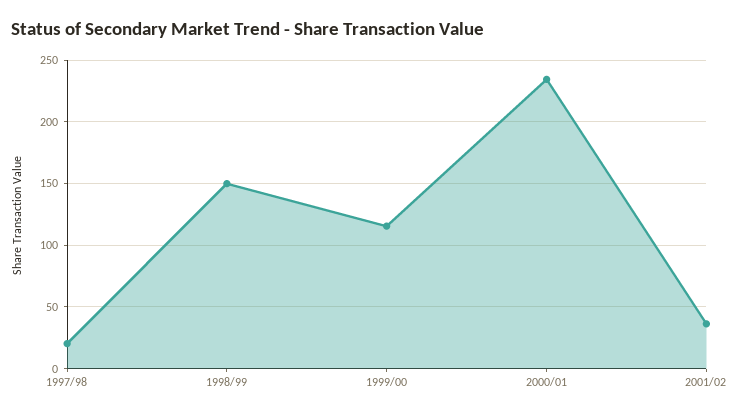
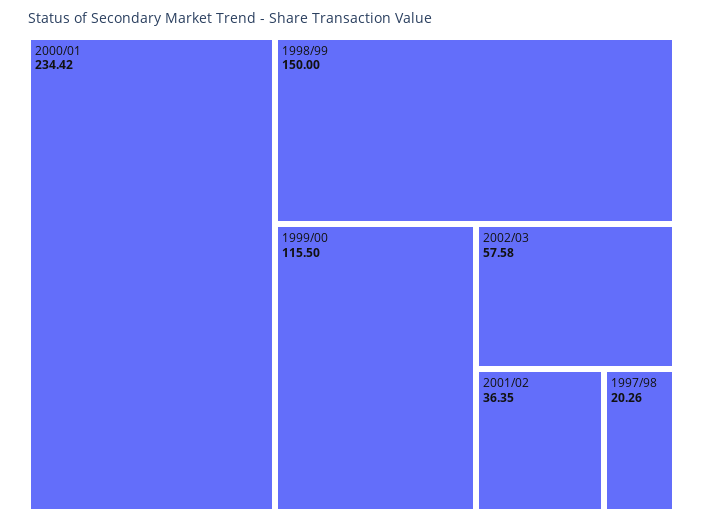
2002/03: none -> 57.58

